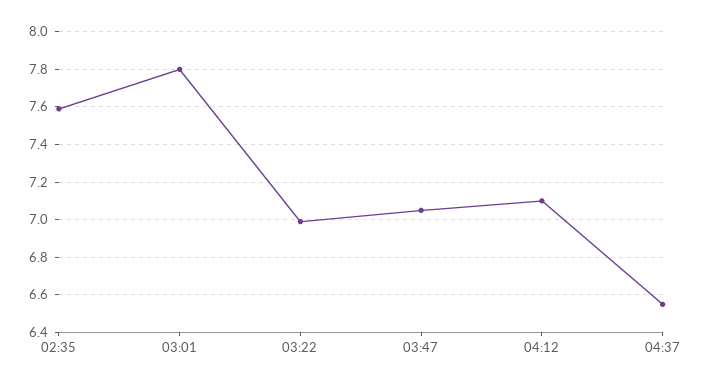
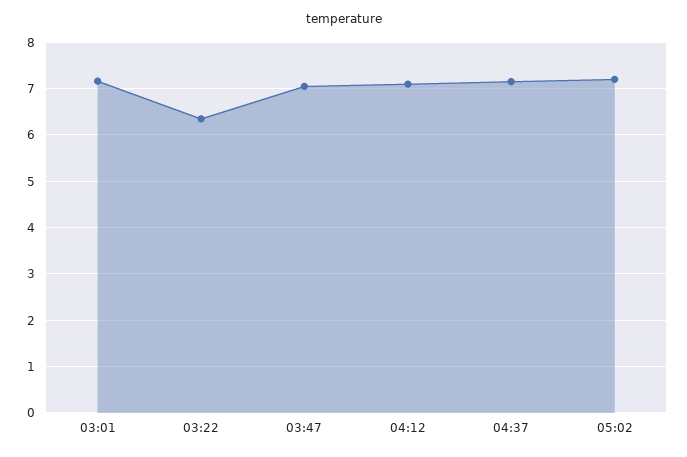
02:35: 7.6 -> none
03:01: 7.8 -> 7.2
03:22: 7 -> 6.4
04:37: 6.55 -> 7.2
05:02: none -> 7.2

